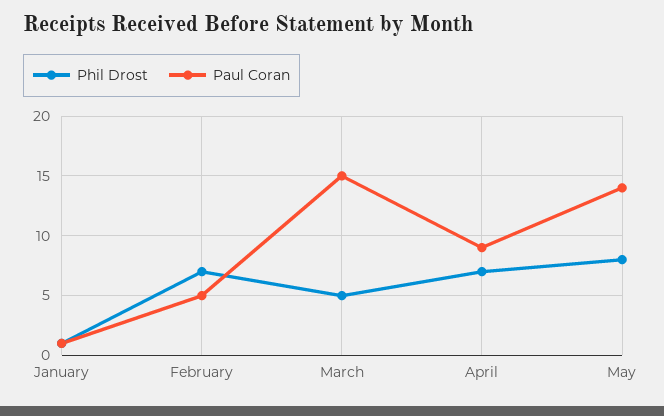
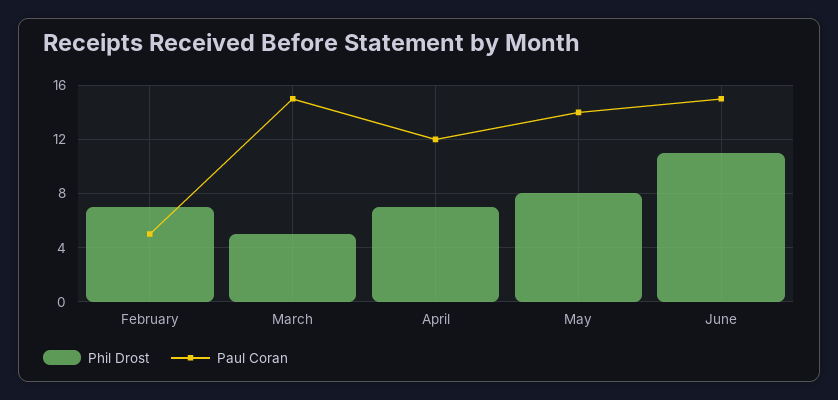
Phil Drost, January: 1 -> none
Paul Coran, January: 1 -> none
Paul Coran, April: 9 -> 12
Phil Drost, June: none -> 11
Paul Coran, June: none -> 15

